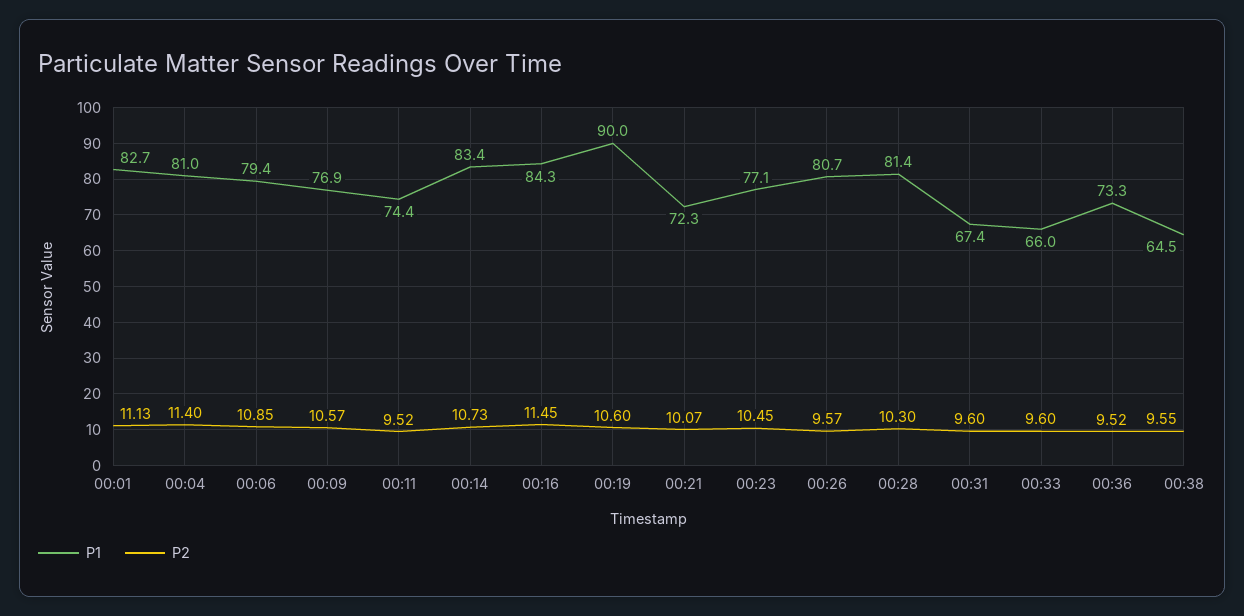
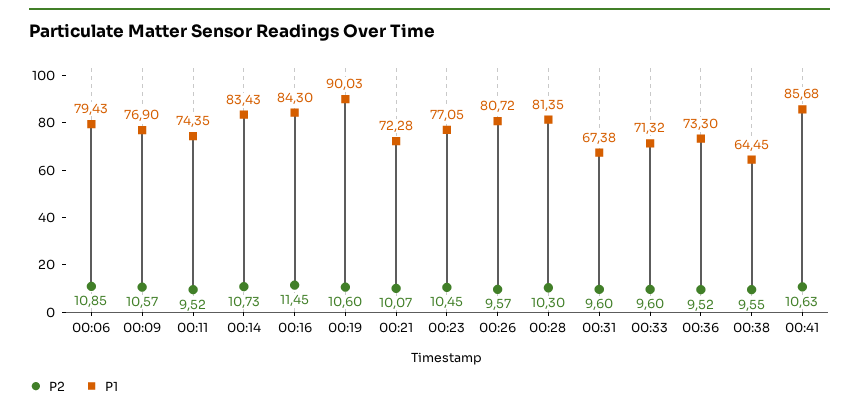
P1, 00:01: 82.7 -> none
P2, 00:01: 11.13 -> none
P1, 00:04: 81 -> none
P2, 00:04: 11.4 -> none
P1, 00:33: 66 -> 71.32
P2, 00:41: none -> 10.63
P1, 00:41: none -> 85.68

